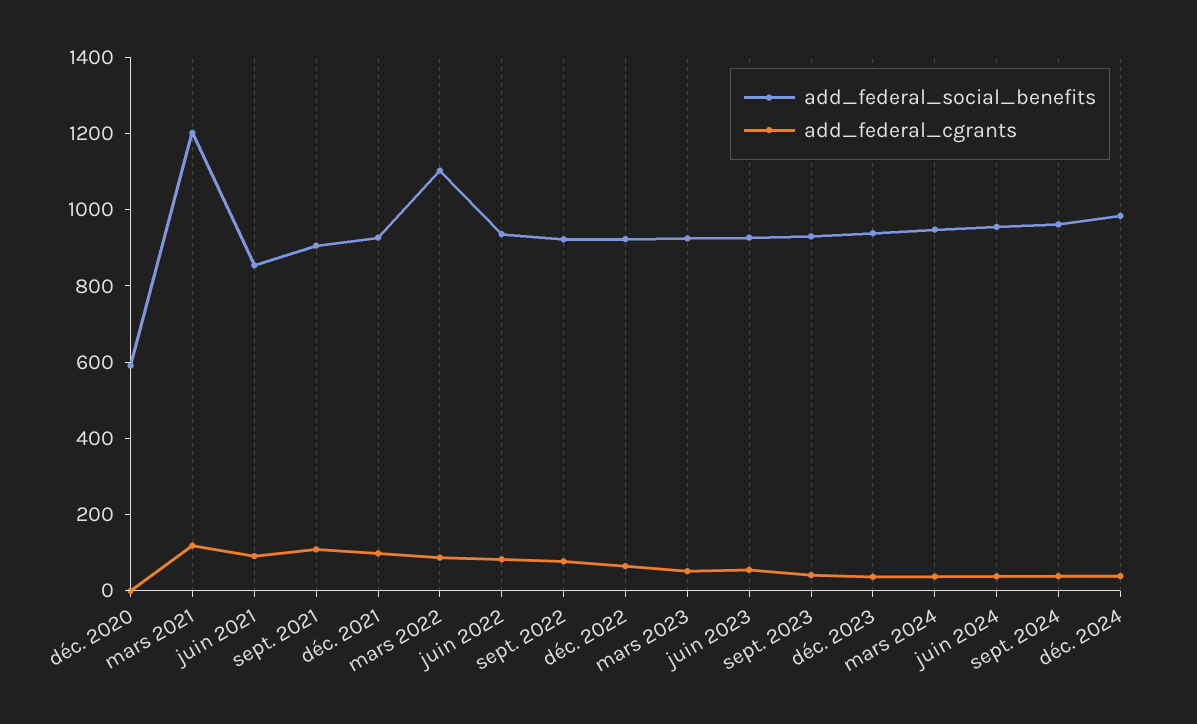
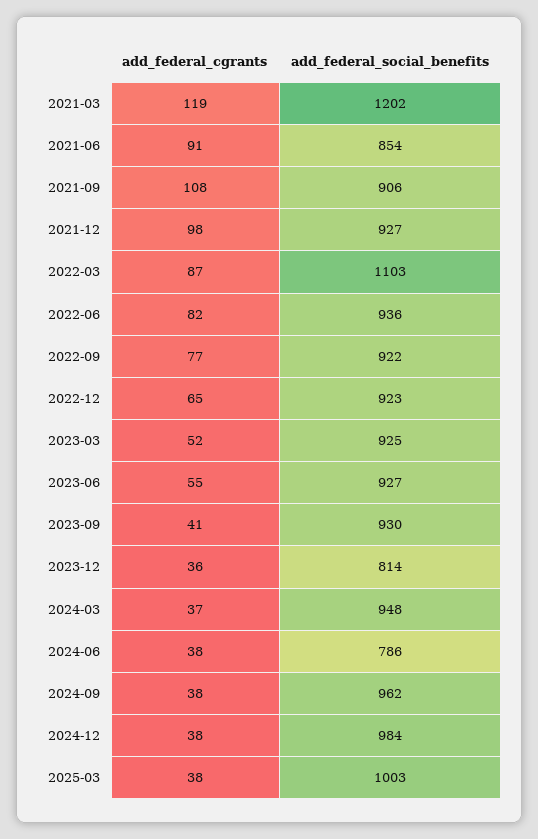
add_federal_social_benefits, déc. 2020: 600 -> none
add_federal_cgrants, déc. 2020: 0 -> none
add_federal_social_benefits, déc. 2023: 950 -> 814
add_federal_social_benefits, juin 2024: 950 -> 786
add_federal_cgrants, 2025-03: none -> 38
add_federal_social_benefits, 2025-03: none -> 1003

